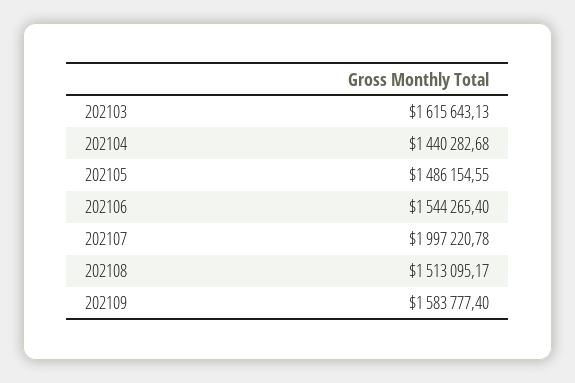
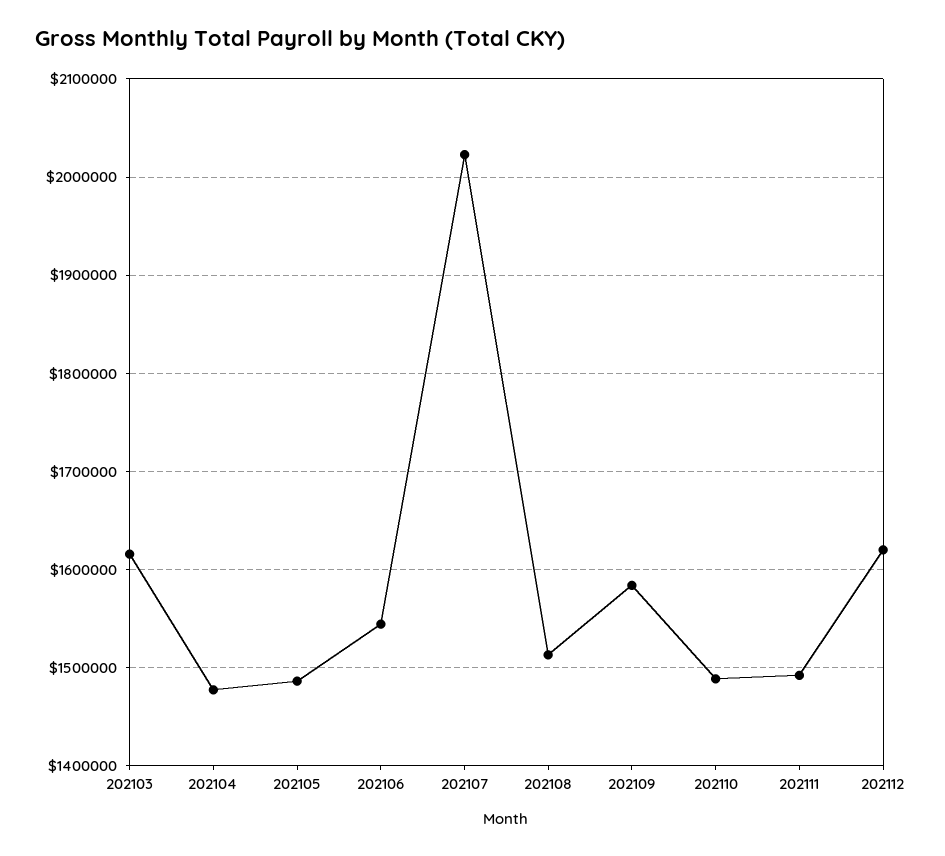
202104: 1440282.68 -> 1480000
202107: 1997220.78 -> 2020000
202110: none -> 1490000
202111: none -> 1490000
202112: none -> 1620000

